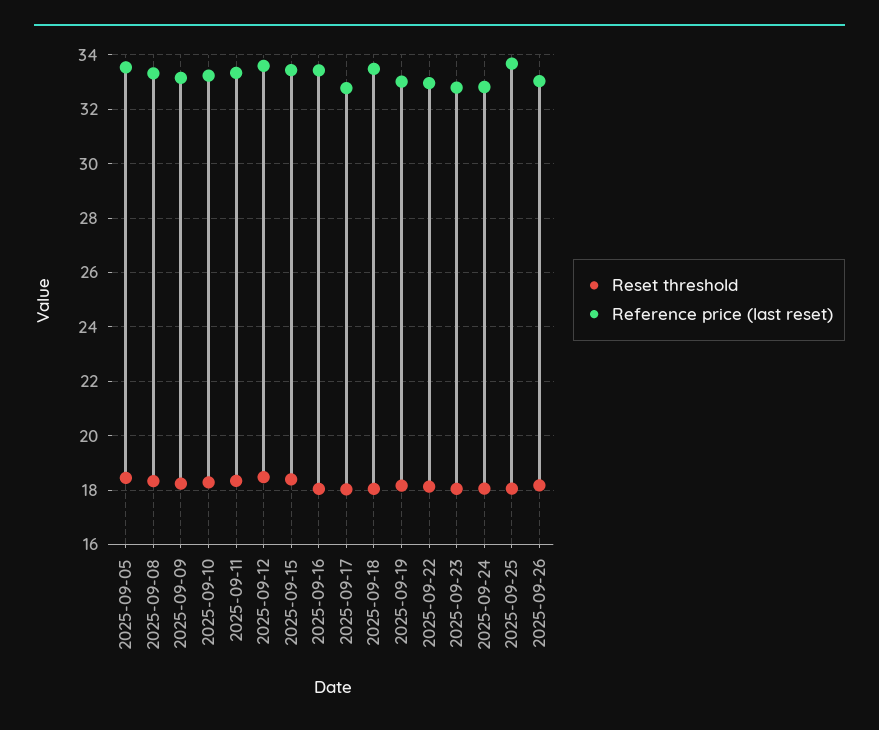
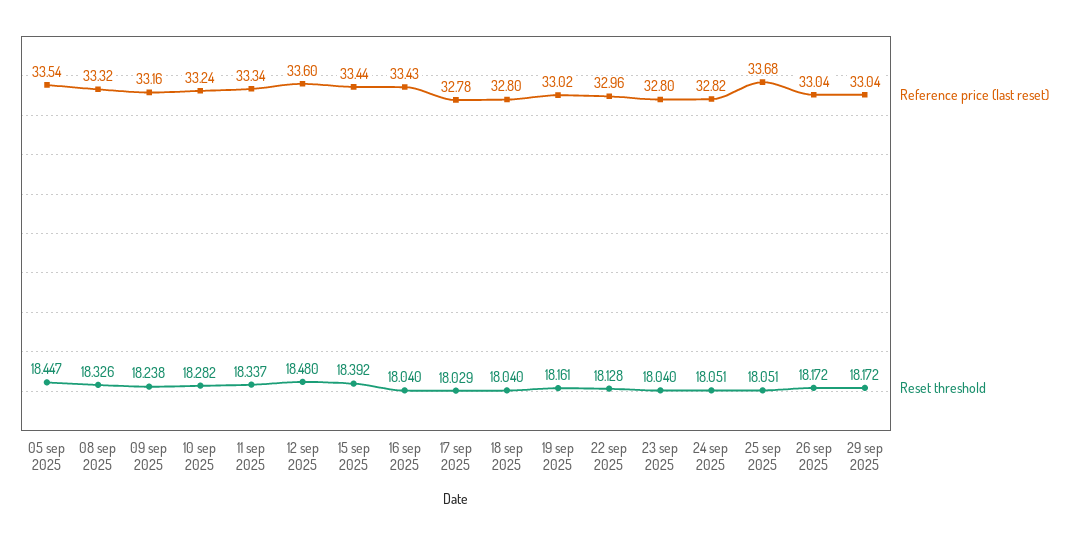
Reference price (last reset), 2025-09-18: 33.5 -> 32.8
Reference price (last reset), 29 sep 2025: none -> 33.04
Reset threshold, 29 sep 2025: none -> 18.172

